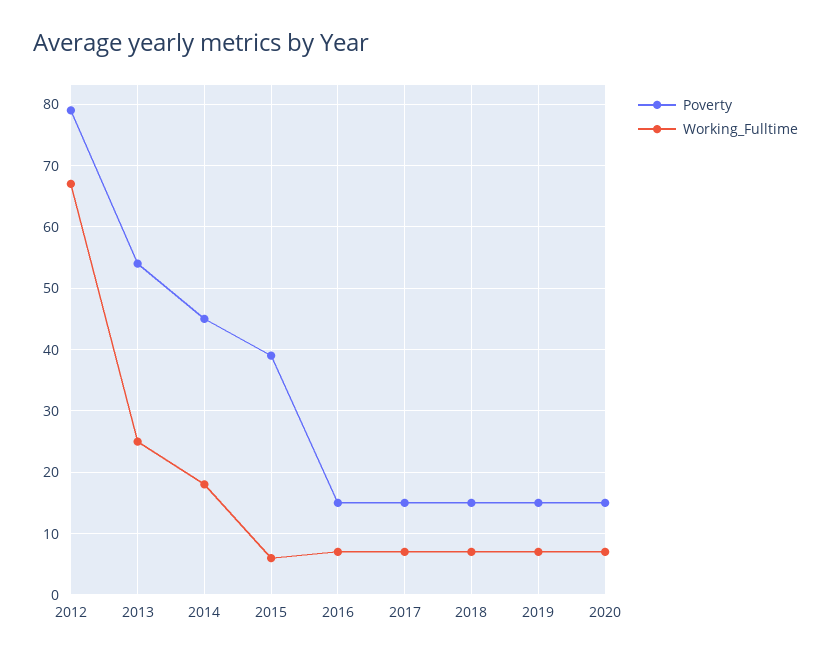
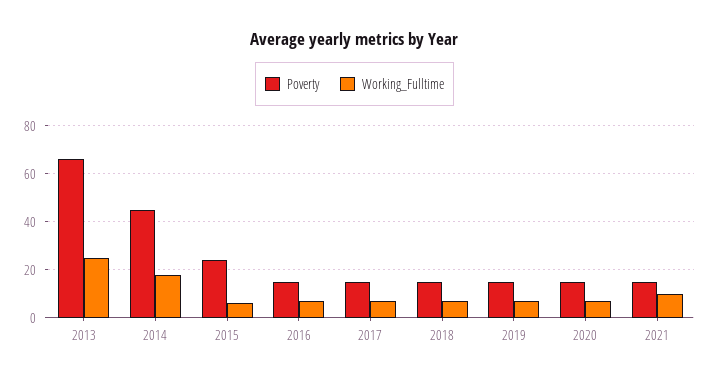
Poverty, 2012: 79 -> none
Working_Fulltime, 2012: 67 -> none
Poverty, 2013: 54 -> 65
Poverty, 2015: 39 -> 25
Poverty, 2021: none -> 15
Working_Fulltime, 2021: none -> 10

